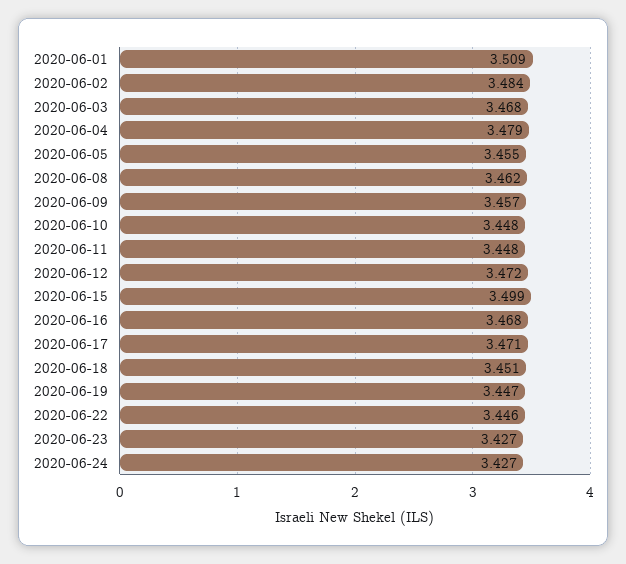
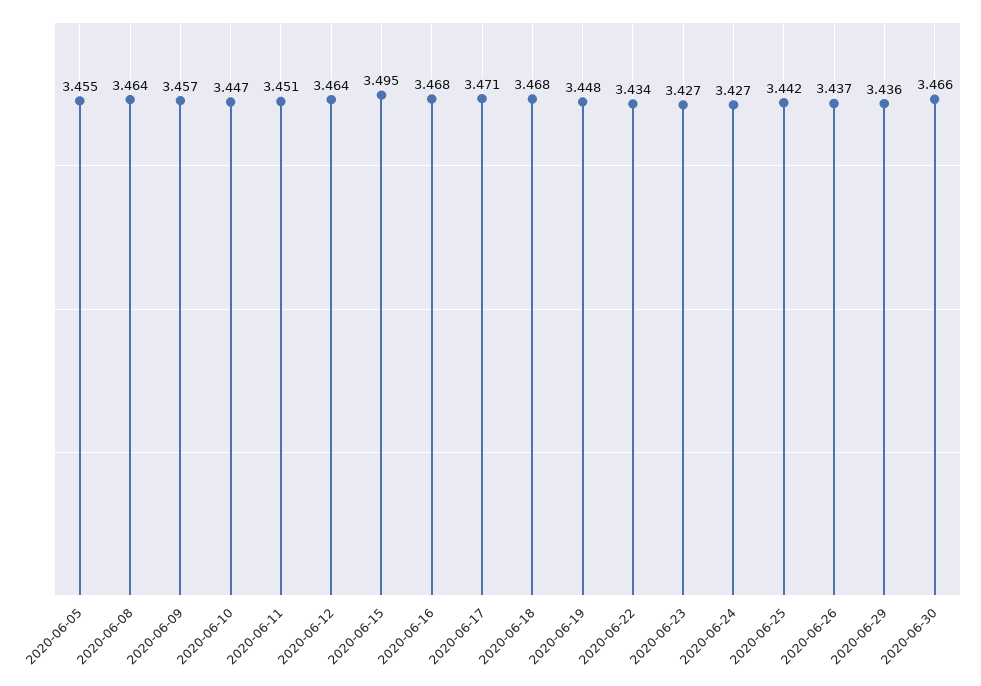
2020-06-01: 3.509 -> none
2020-06-02: 3.484 -> none
2020-06-03: 3.468 -> none
2020-06-04: 3.479 -> none
2020-06-08: 3.462 -> 3.464
2020-06-10: 3.448 -> 3.447
2020-06-11: 3.448 -> 3.451
2020-06-12: 3.472 -> 3.464
2020-06-15: 3.499 -> 3.495
2020-06-18: 3.451 -> 3.468
2020-06-19: 3.447 -> 3.448
2020-06-22: 3.446 -> 3.434
2020-06-25: none -> 3.442
2020-06-26: none -> 3.437
2020-06-29: none -> 3.436
2020-06-30: none -> 3.466

